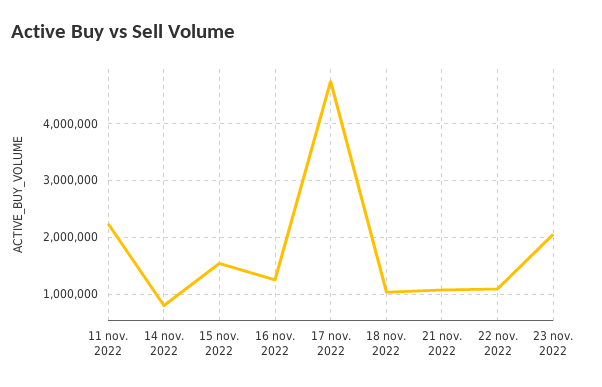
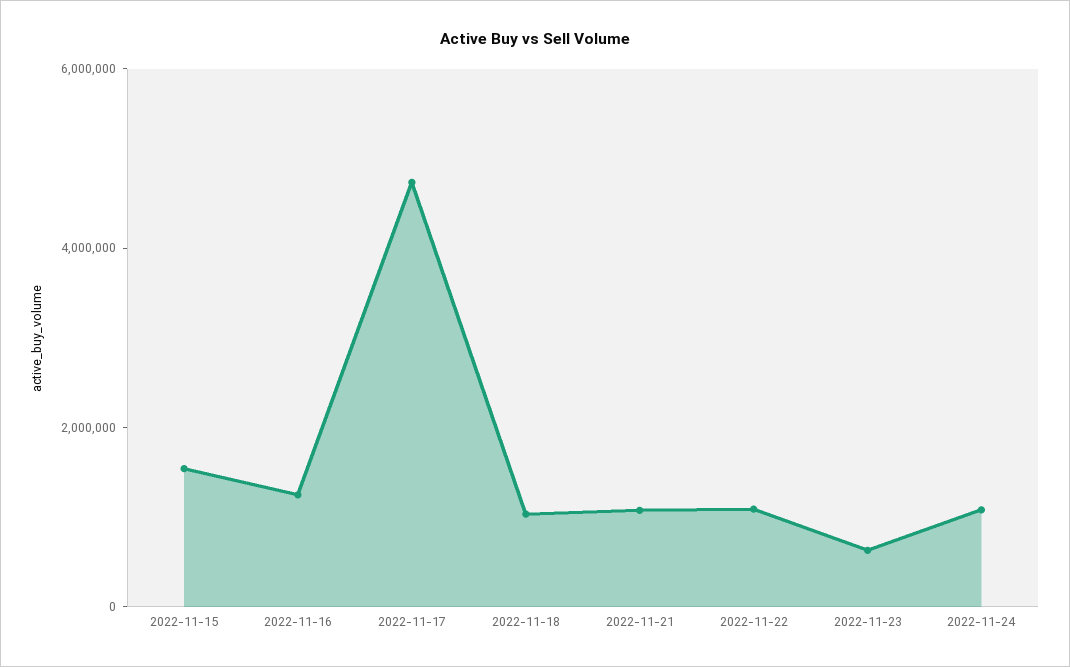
11 nov. 2022: 2200000 -> none
14 nov. 2022: 800000 -> none
23 nov. 2022: 2000000 -> 500000
2022-11-24: none -> 1000000

